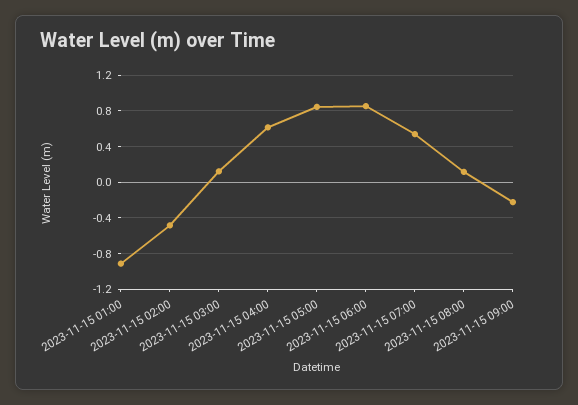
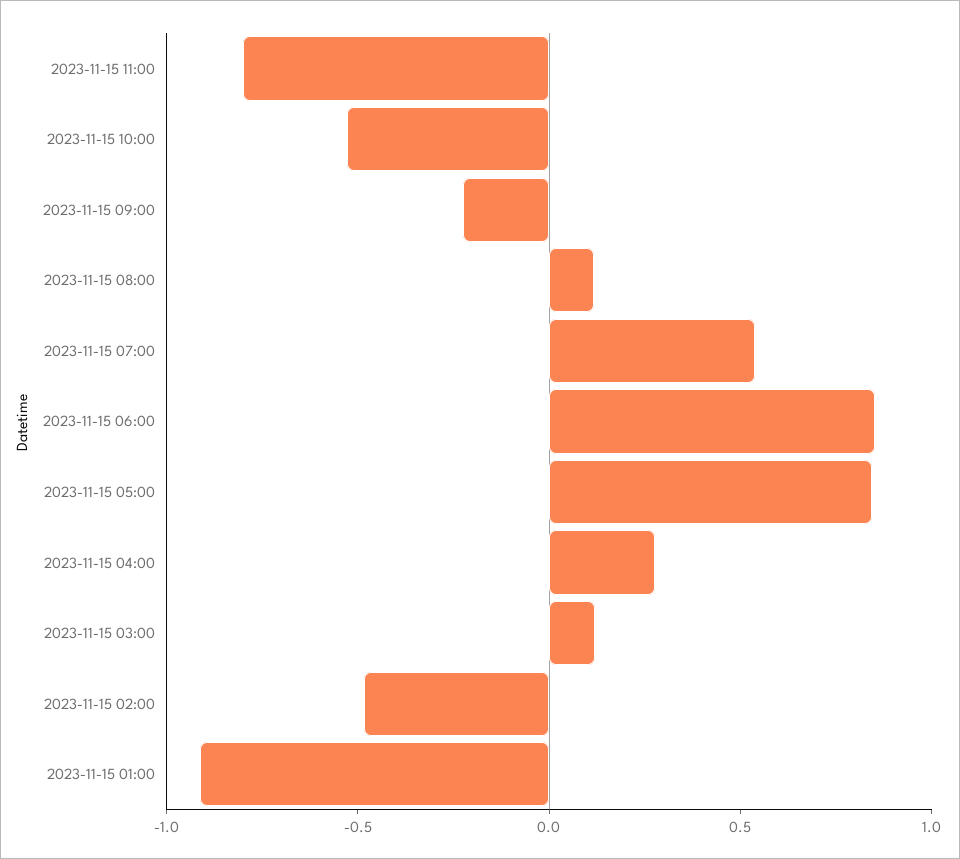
2023-11-15 04:00: 0.6 -> 0.3
2023-11-15 11:00: none -> -0.8
2023-11-15 10:00: none -> -0.5

